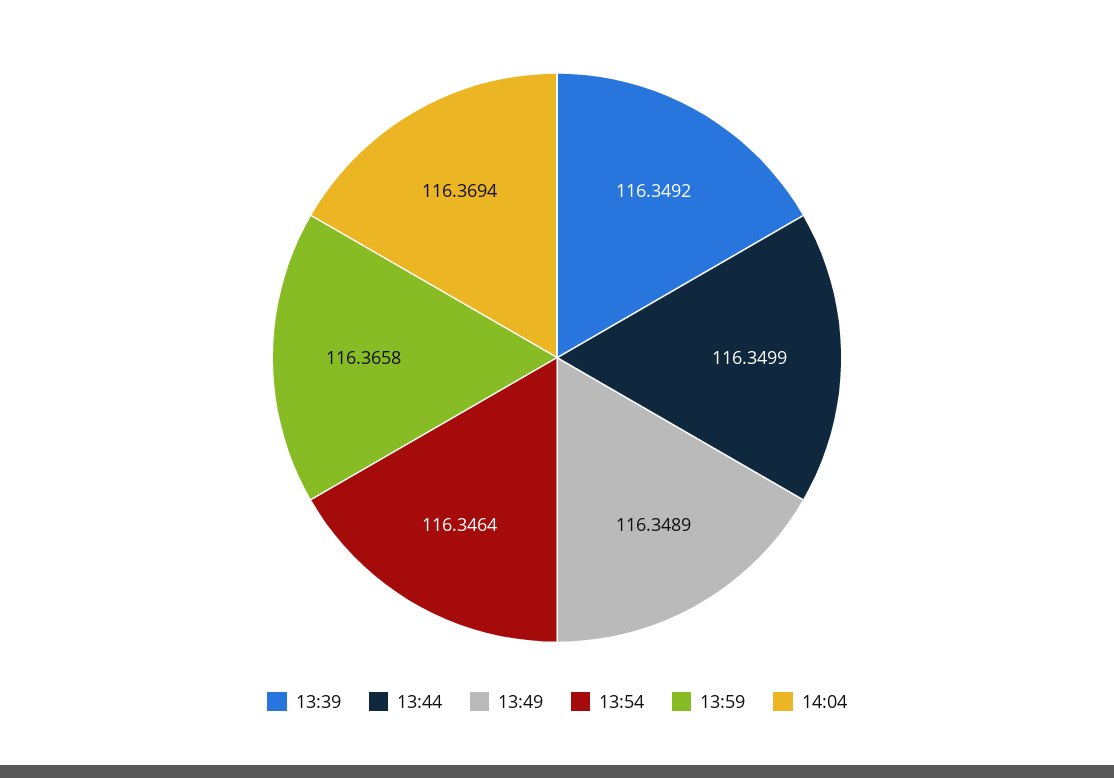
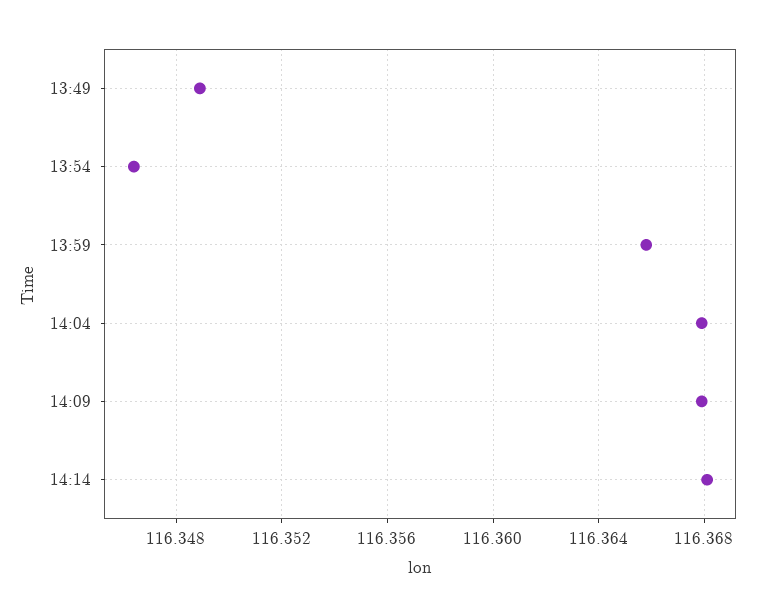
13:39: 116.3492 -> none
13:44: 116.3499 -> none
14:04: 116.3694 -> 116.368
14:09: none -> 116.368
14:14: none -> 116.368

